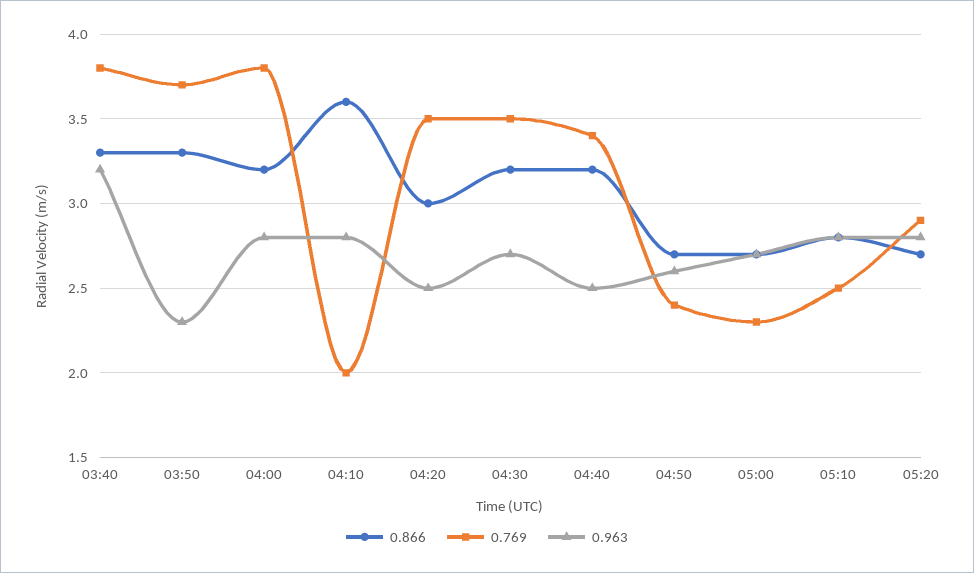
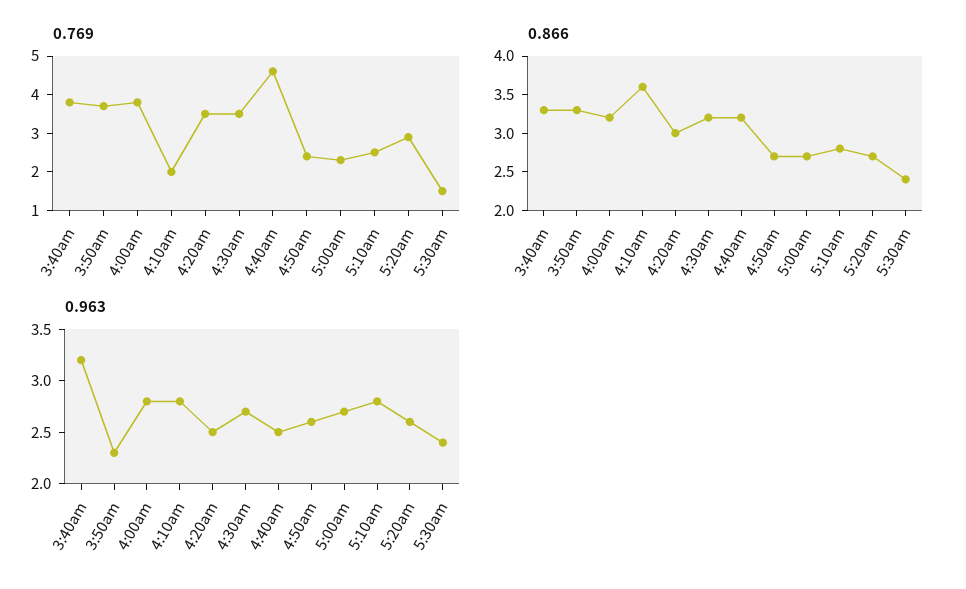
0.769, 04:40: 3.4 -> 4.5
0.963, 05:20: 2.8 -> 2.6
0.769, 5:30am: none -> 1.5
0.866, 5:30am: none -> 2.5
0.963, 5:30am: none -> 2.4

